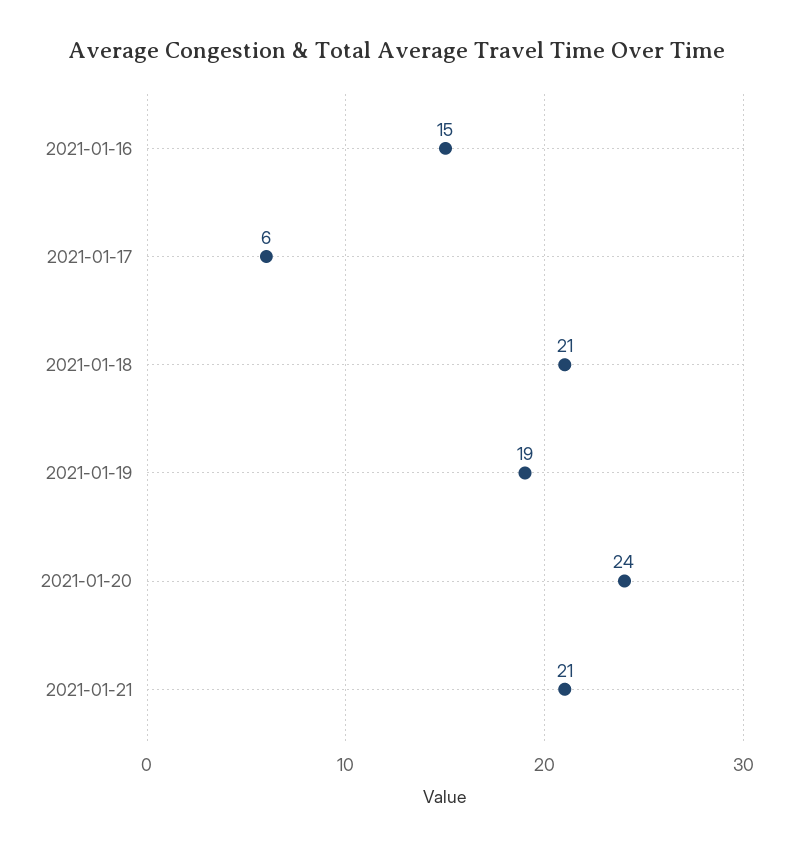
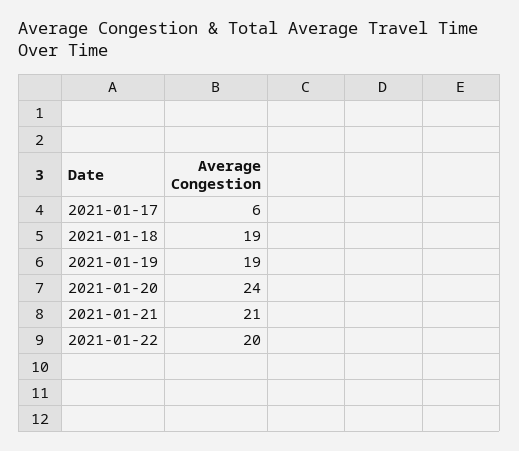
2021-01-16: 15 -> none
2021-01-18: 21 -> 19
2021-01-22: none -> 20

